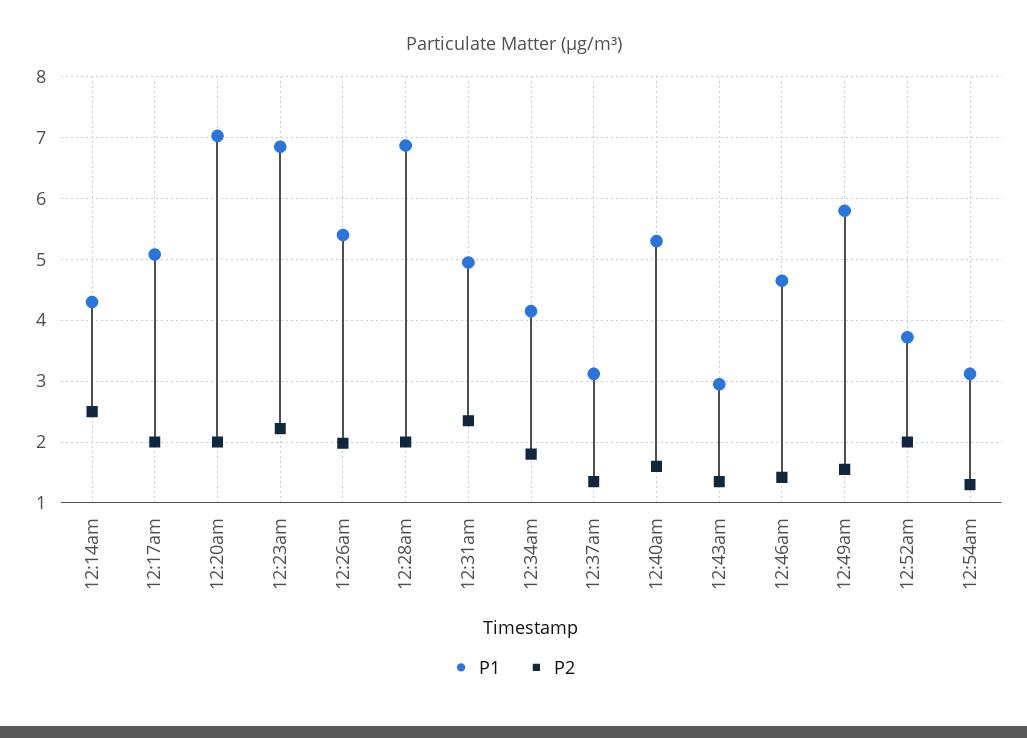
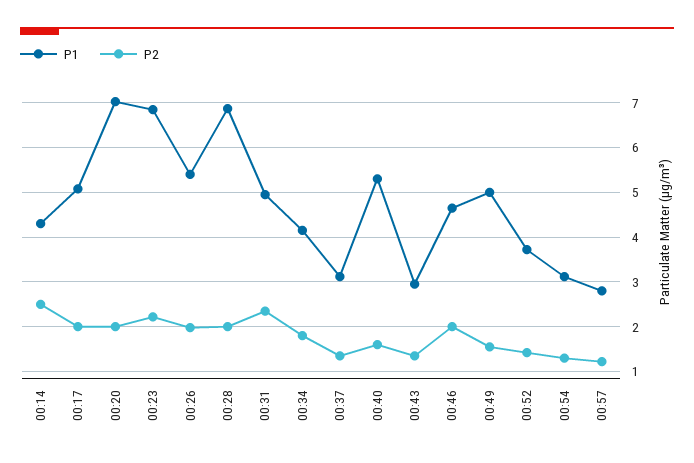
P2, 12:46am: 1.4 -> 2
P1, 12:49am: 5.8 -> 5
P2, 12:52am: 2 -> 1.4
P1, 00:57: none -> 2.8
P2, 00:57: none -> 1.2

